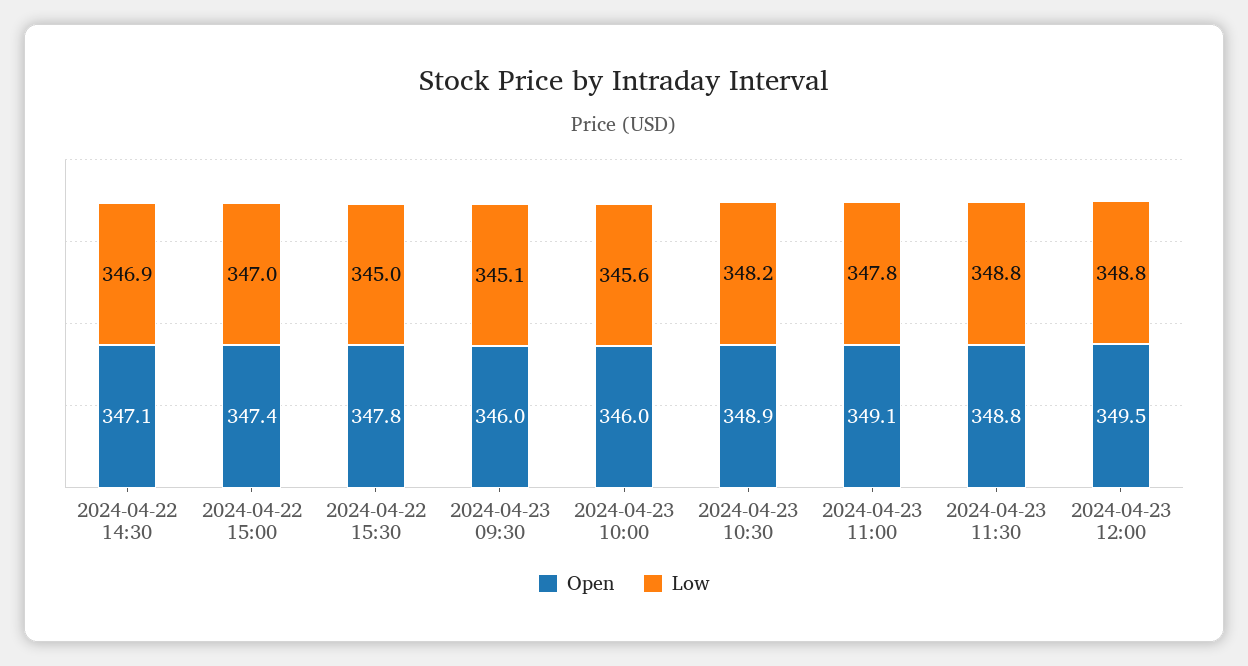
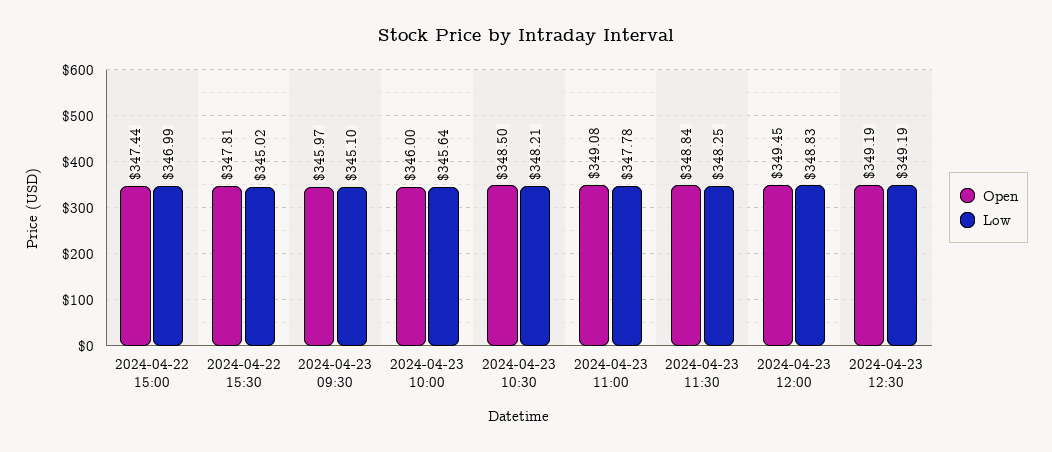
Open, 2024-04-22 14:30: 347.1 -> none
Low, 2024-04-22 14:30: 346.9 -> none
Open, 2024-04-23 10:30: 348.9 -> 348.5
Low, 2024-04-23 11:30: 348.8 -> 348.25
Open, 2024-04-23 12:30: none -> 349.19
Low, 2024-04-23 12:30: none -> 349.19

